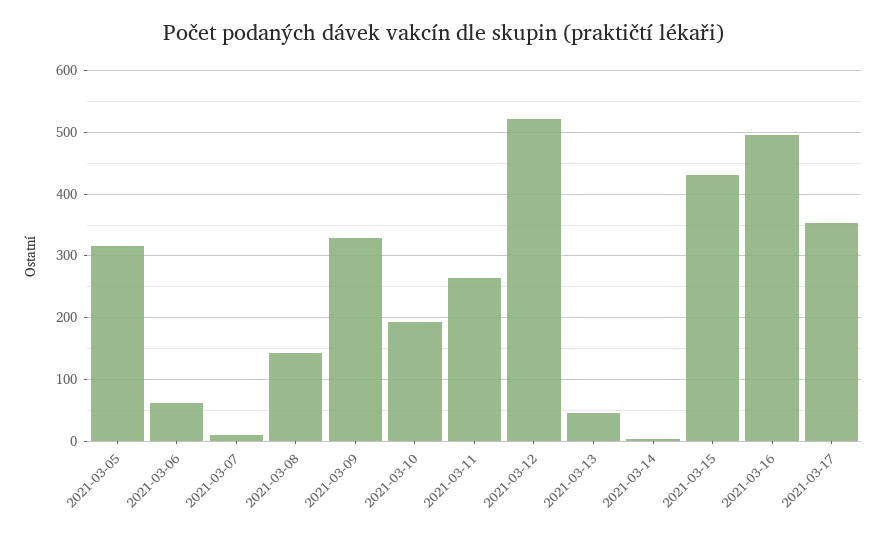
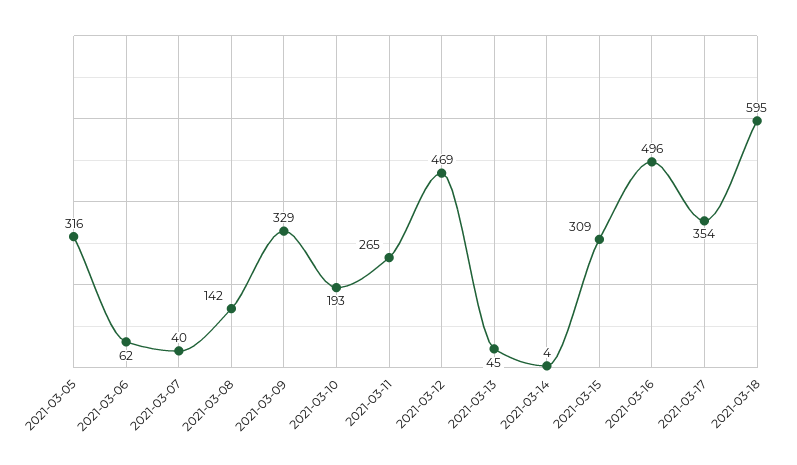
2021-03-07: 10 -> 40
2021-03-12: 520 -> 469
2021-03-15: 430 -> 309
2021-03-18: none -> 595

